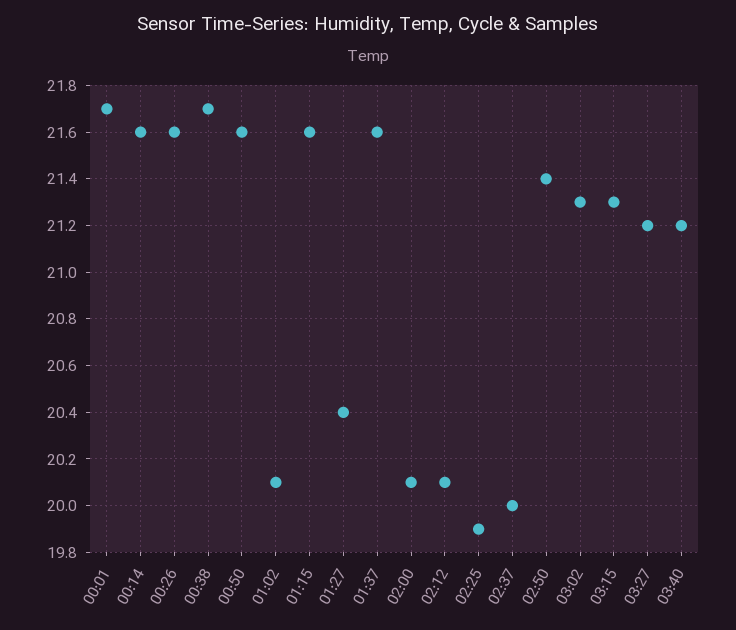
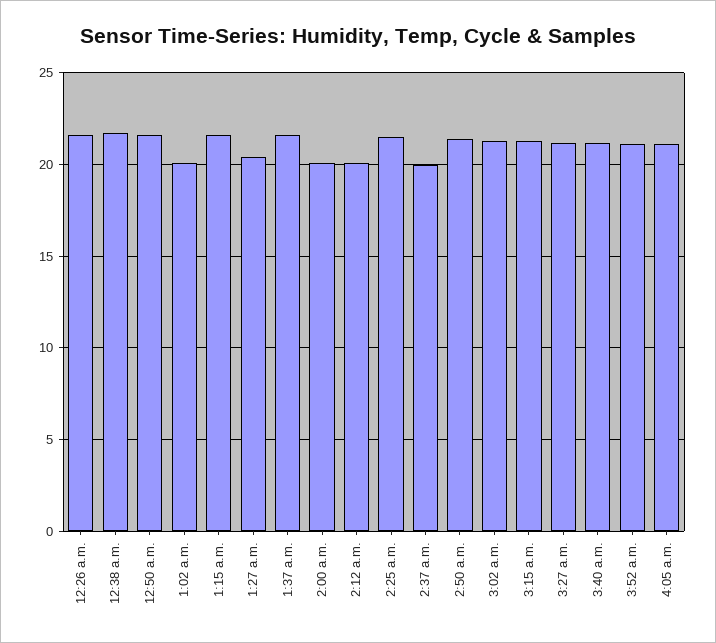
00:01: 21.7 -> none
00:14: 21.6 -> none
02:25: 19.9 -> 21.5
3:52 a.m.: none -> 21
4:05 a.m.: none -> 21

